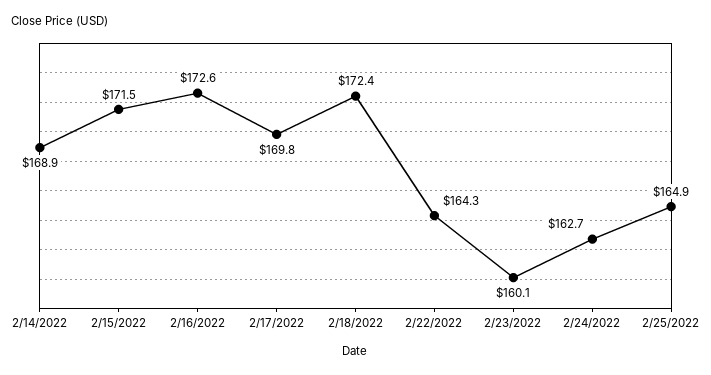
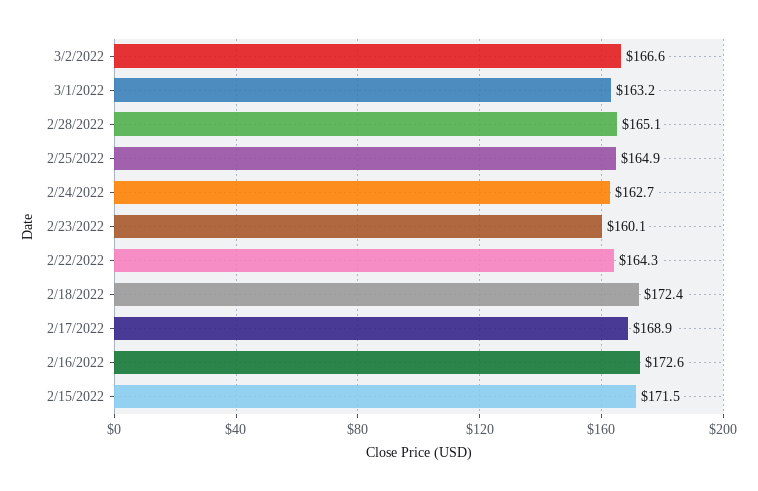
2/14/2022: 168.9 -> none
2/17/2022: 169.8 -> 168.9
3/2/2022: none -> 166.6
3/1/2022: none -> 163.2
2/28/2022: none -> 165.1

